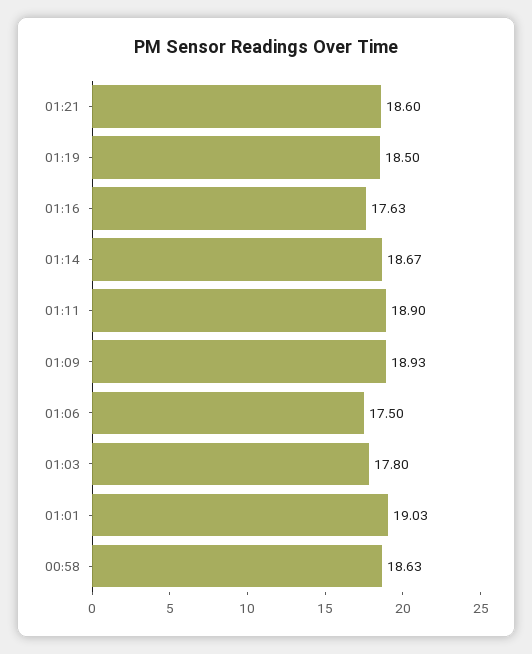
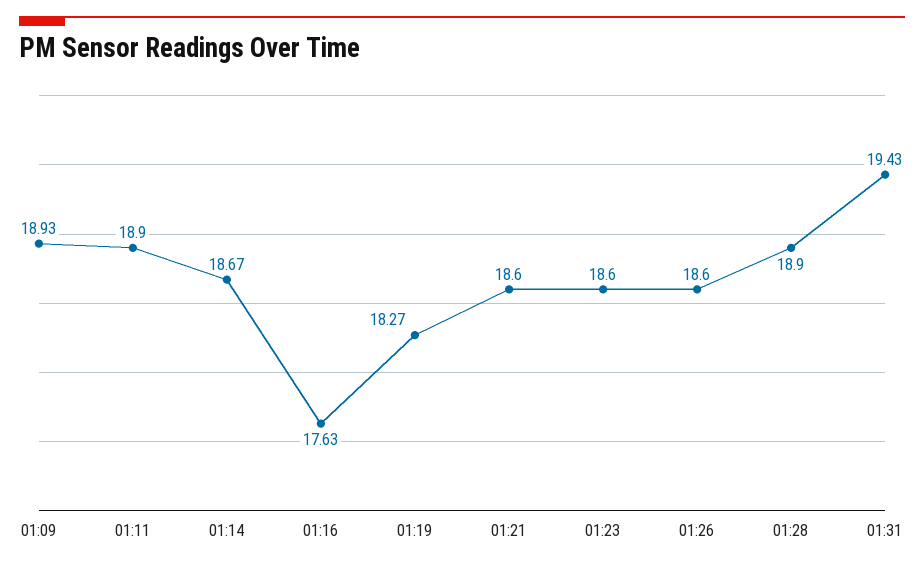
01:19: 18.5 -> 18.27
01:06: 17.5 -> none
01:03: 17.8 -> none
01:01: 19.03 -> none
00:58: 18.63 -> none
01:23: none -> 18.6
01:26: none -> 18.6
01:28: none -> 18.9
01:31: none -> 19.43

